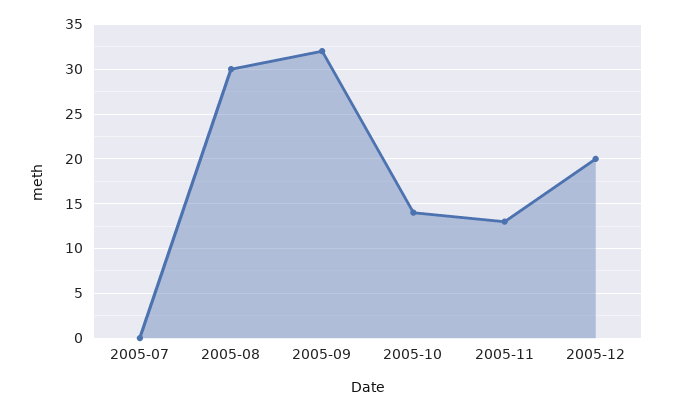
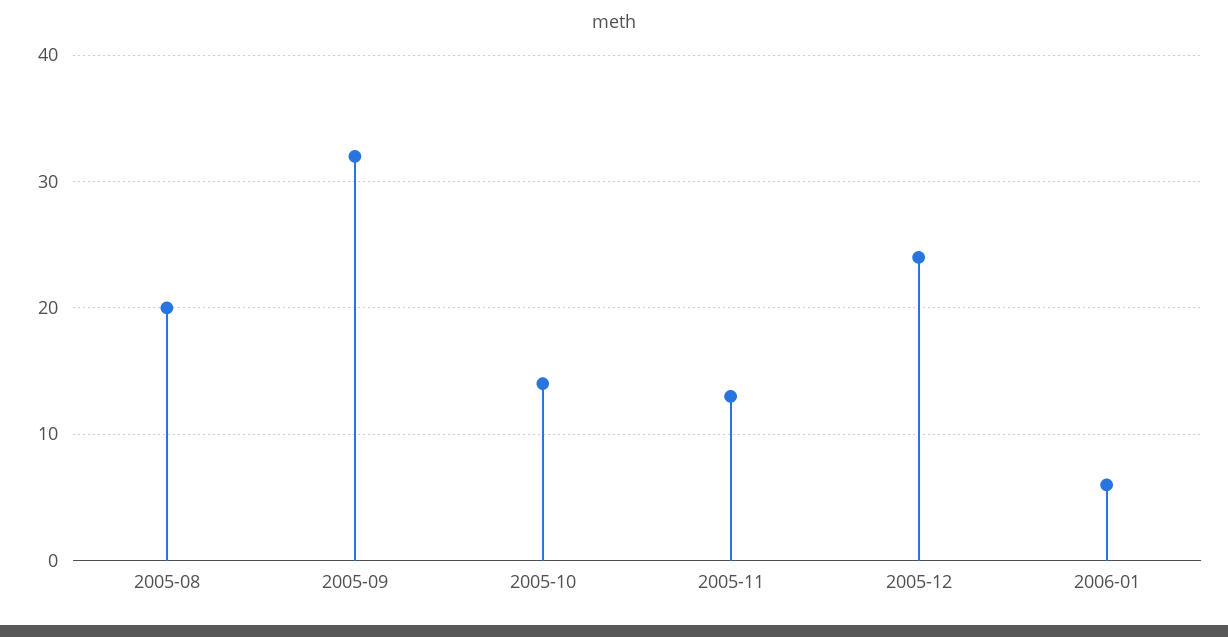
2005-07: 0 -> none
2005-08: 30 -> 20
2005-12: 20 -> 24
2006-01: none -> 6

